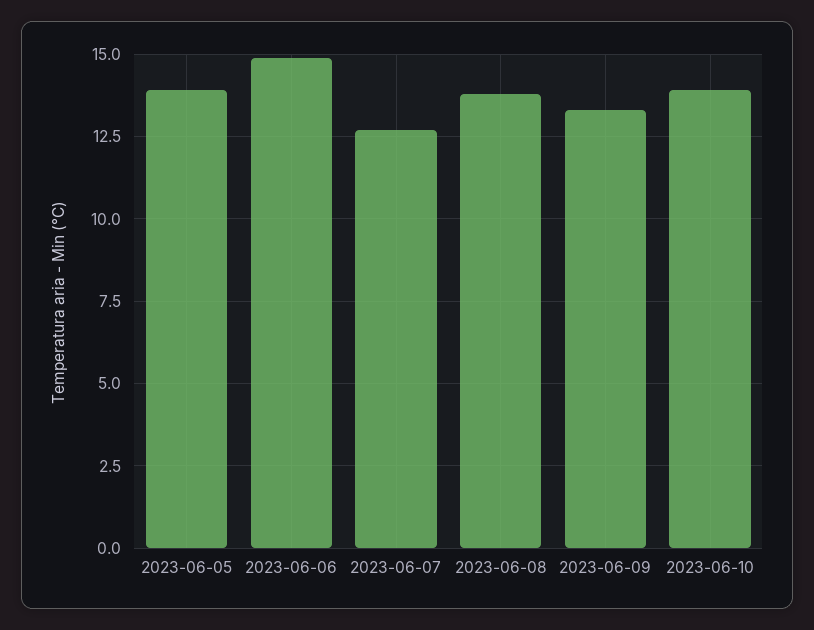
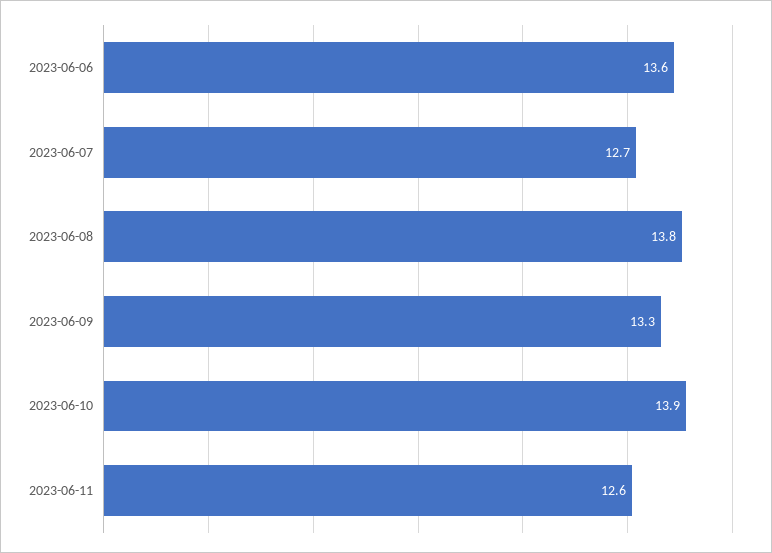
2023-06-05: 14 -> none
2023-06-06: 15 -> 13.6
2023-06-11: none -> 12.6

